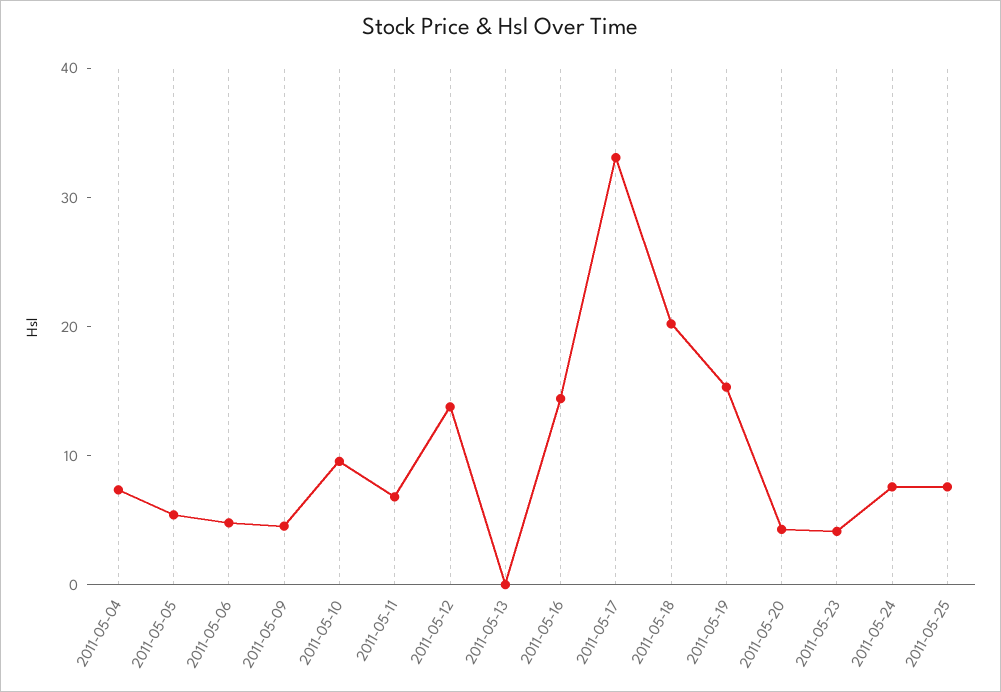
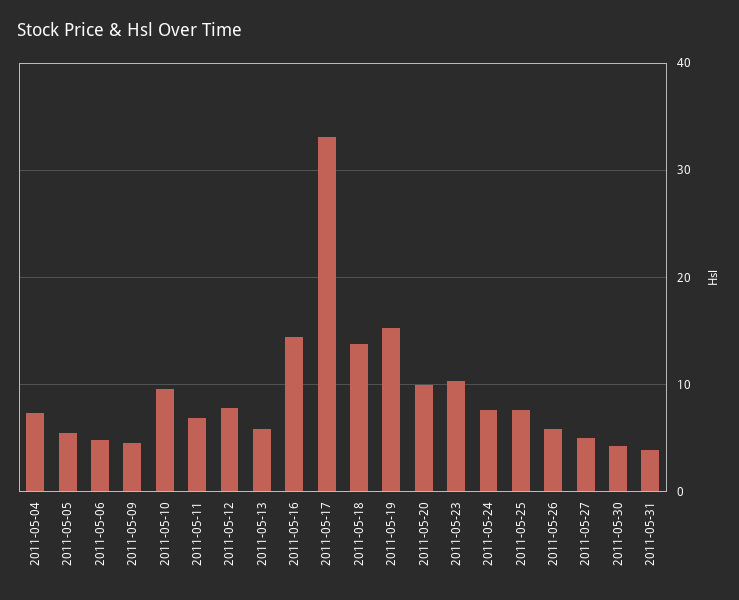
2011-05-12: 14 -> 8
2011-05-13: 0 -> 6
2011-05-18: 20 -> 14
2011-05-20: 4 -> 10
2011-05-23: 4 -> 10
2011-05-26: none -> 6
2011-05-27: none -> 5
2011-05-30: none -> 4
2011-05-31: none -> 4

